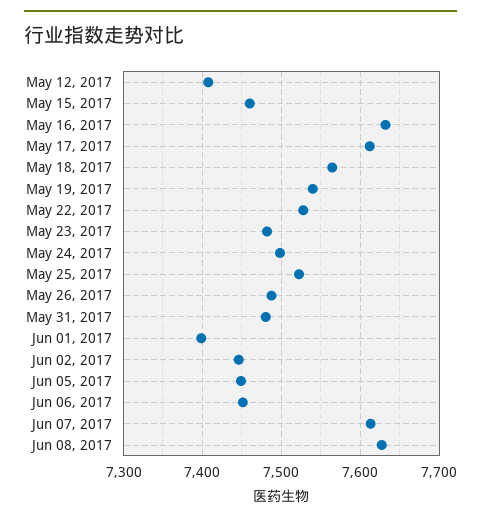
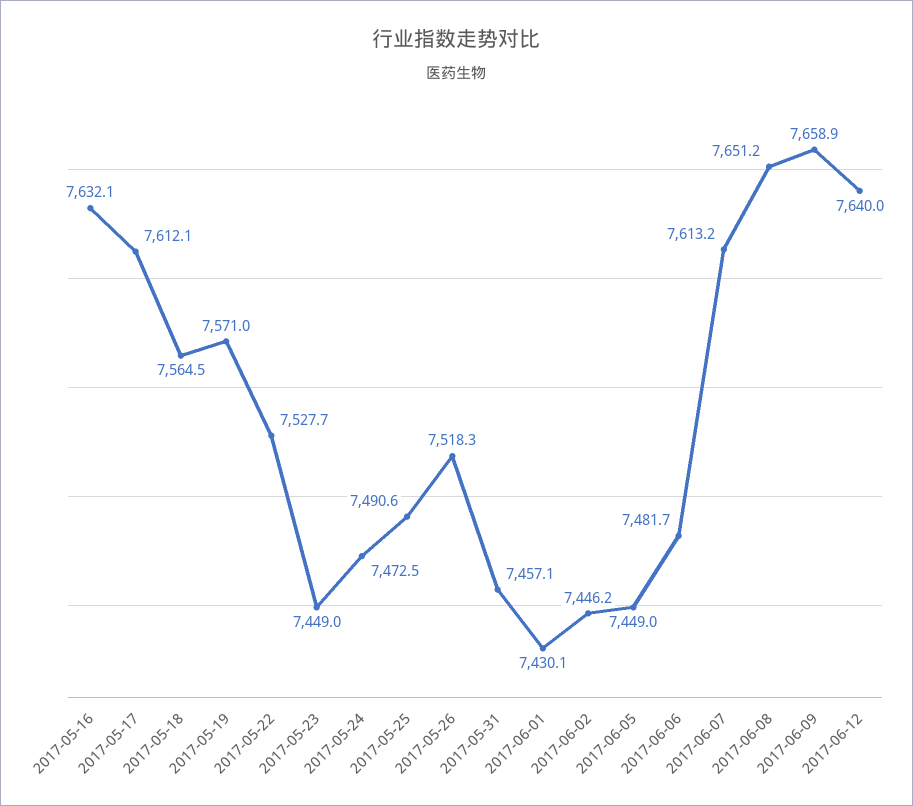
May 12, 2017: 7410 -> none
May 15, 2017: 7460 -> none
May 19, 2017: 7540 -> 7571
May 23, 2017: 7480 -> 7449
May 24, 2017: 7500 -> 7472.5
May 25, 2017: 7520 -> 7490.6
May 26, 2017: 7490 -> 7518.3
May 31, 2017: 7480 -> 7457.1
Jun 01, 2017: 7400 -> 7430.1
Jun 06, 2017: 7450 -> 7481.7
Jun 08, 2017: 7630 -> 7651.2
2017-06-09: none -> 7658.9
2017-06-12: none -> 7640

